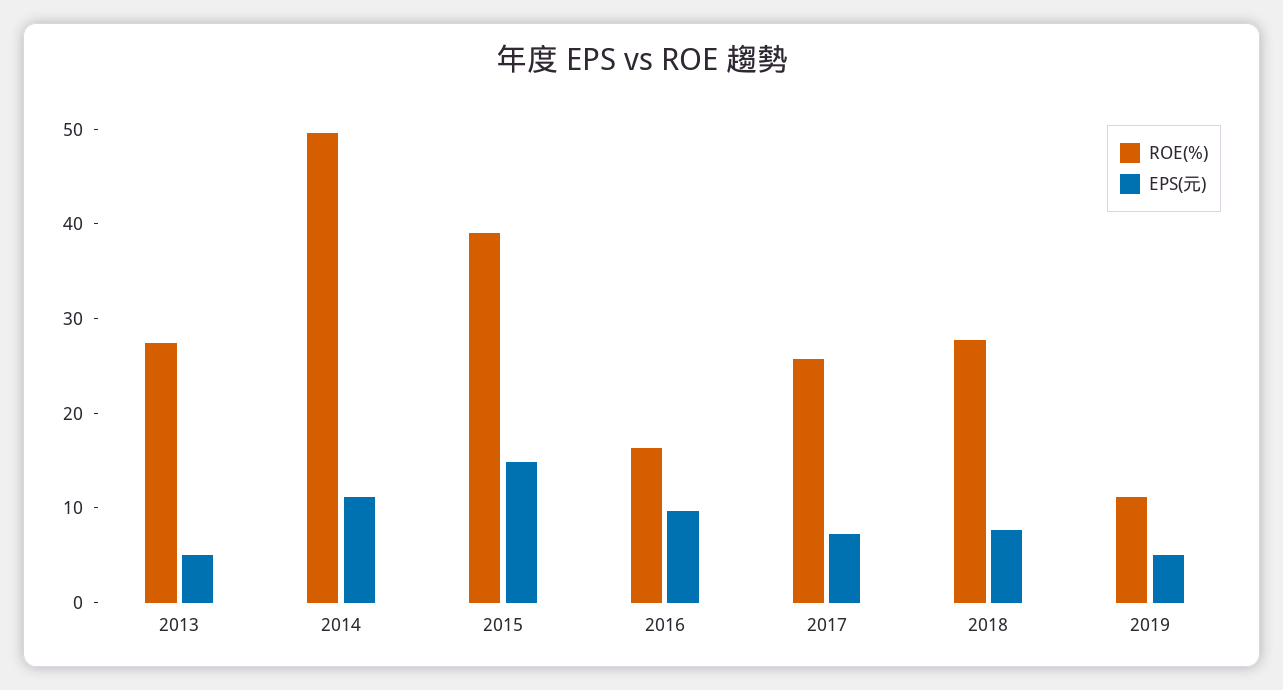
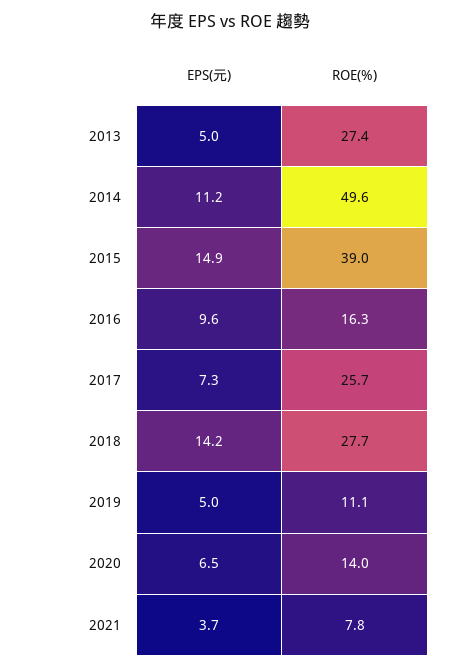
EPS(元), 2018: 8 -> 14.2
EPS(元), 2020: none -> 6.5
ROE(%), 2020: none -> 14
EPS(元), 2021: none -> 3.7
ROE(%), 2021: none -> 7.8

